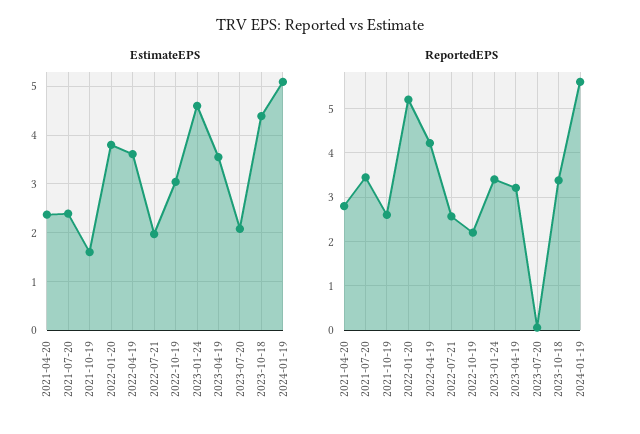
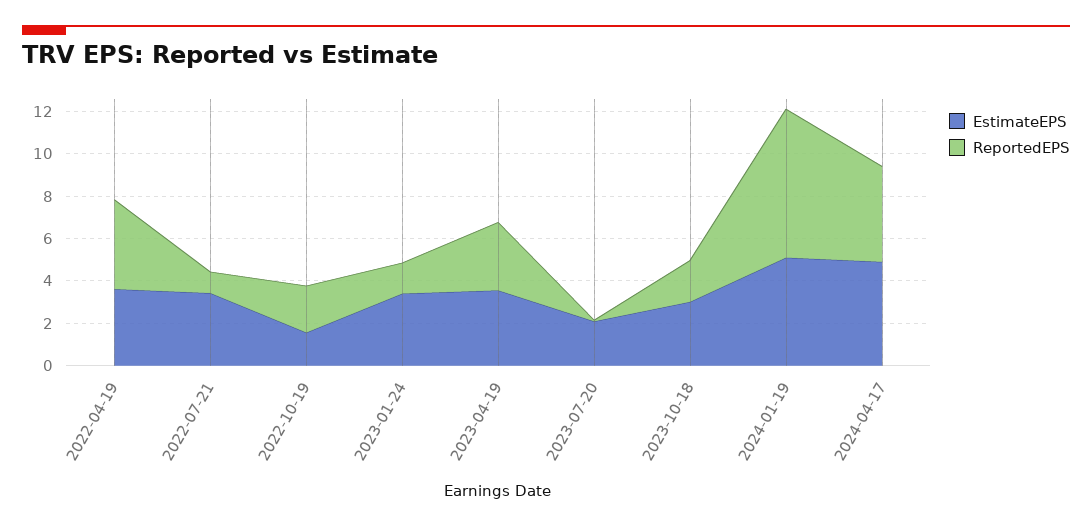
EstimateEPS, 2021-04-20: 2.4 -> none
EstimateEPS, 2021-07-20: 2.4 -> none
EstimateEPS, 2021-10-19: 1.6 -> none
EstimateEPS, 2022-01-20: 3.8 -> none
EstimateEPS, 2022-07-21: 2 -> 3.5
EstimateEPS, 2022-10-19: 3 -> 1.5
EstimateEPS, 2023-01-24: 4.6 -> 3.5
EstimateEPS, 2023-10-18: 4.4 -> 3
ReportedEPS, 2021-04-20: 2.8 -> none
ReportedEPS, 2021-07-20: 3.4 -> none
ReportedEPS, 2021-10-19: 2.6 -> none
ReportedEPS, 2022-01-20: 5.2 -> none
ReportedEPS, 2022-07-21: 2.6 -> 1
ReportedEPS, 2023-01-24: 3.4 -> 1.5
ReportedEPS, 2023-10-18: 3.4 -> 2
ReportedEPS, 2024-01-19: 5.6 -> 7
EstimateEPS, 2024-04-17: none -> 5
ReportedEPS, 2024-04-17: none -> 4.5

